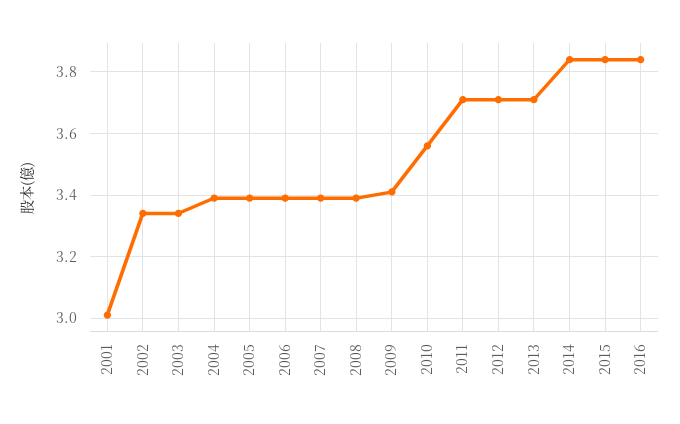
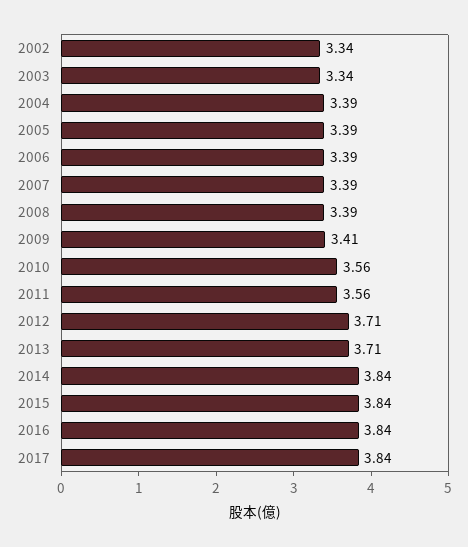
2001: 3 -> none
2011: 3.7 -> 3.56
2017: none -> 3.84

